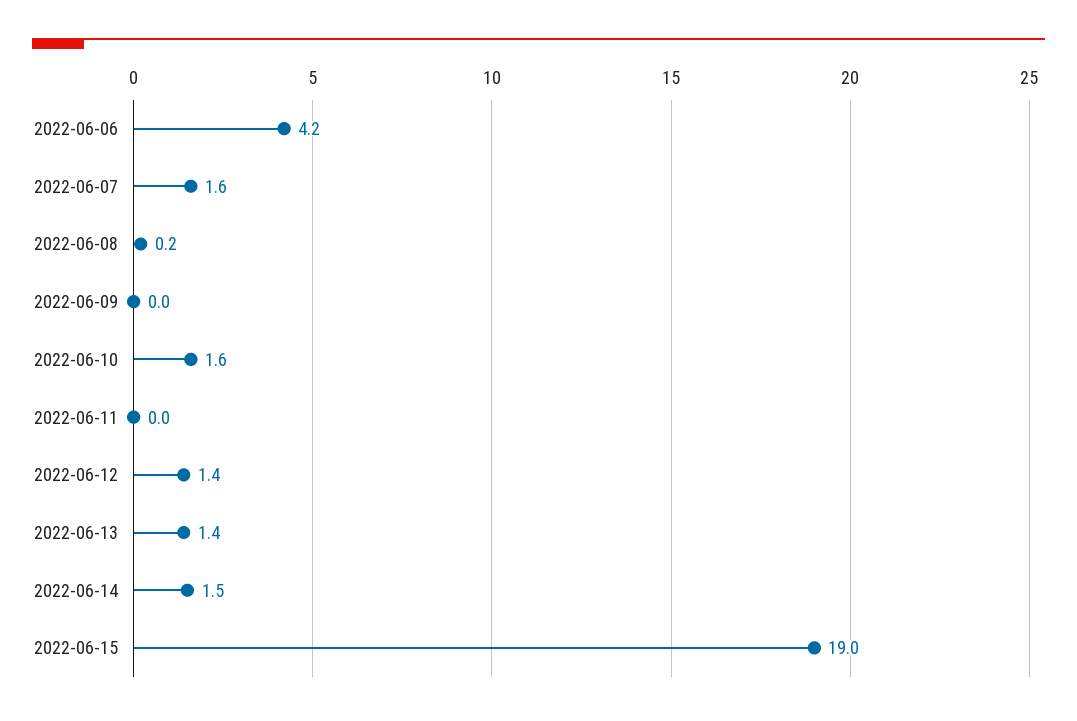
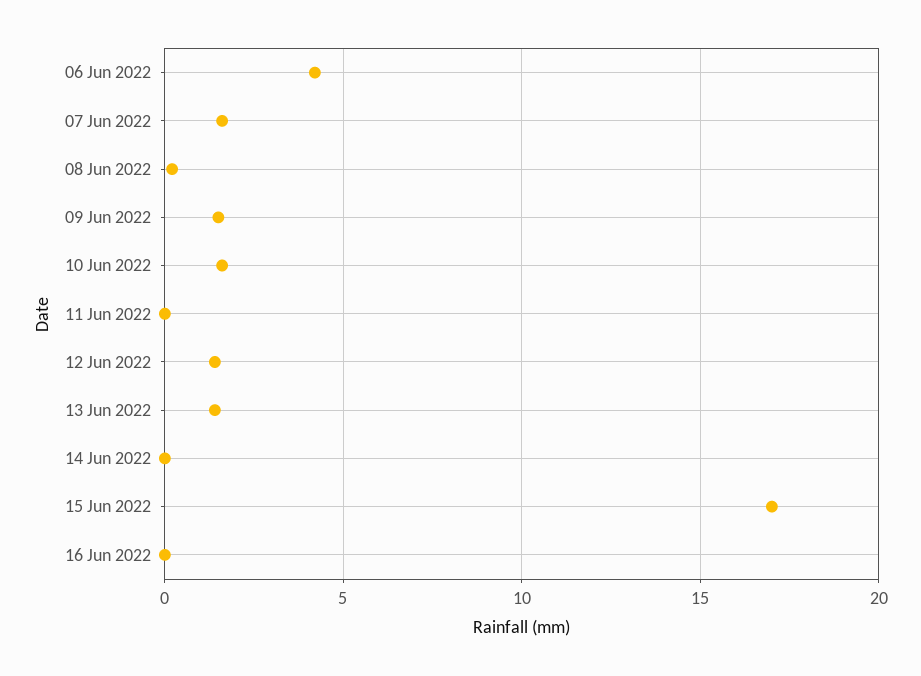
2022-06-09: 0 -> 1.5
2022-06-14: 1.5 -> 0
2022-06-15: 19 -> 17
16 Jun 2022: none -> 0

